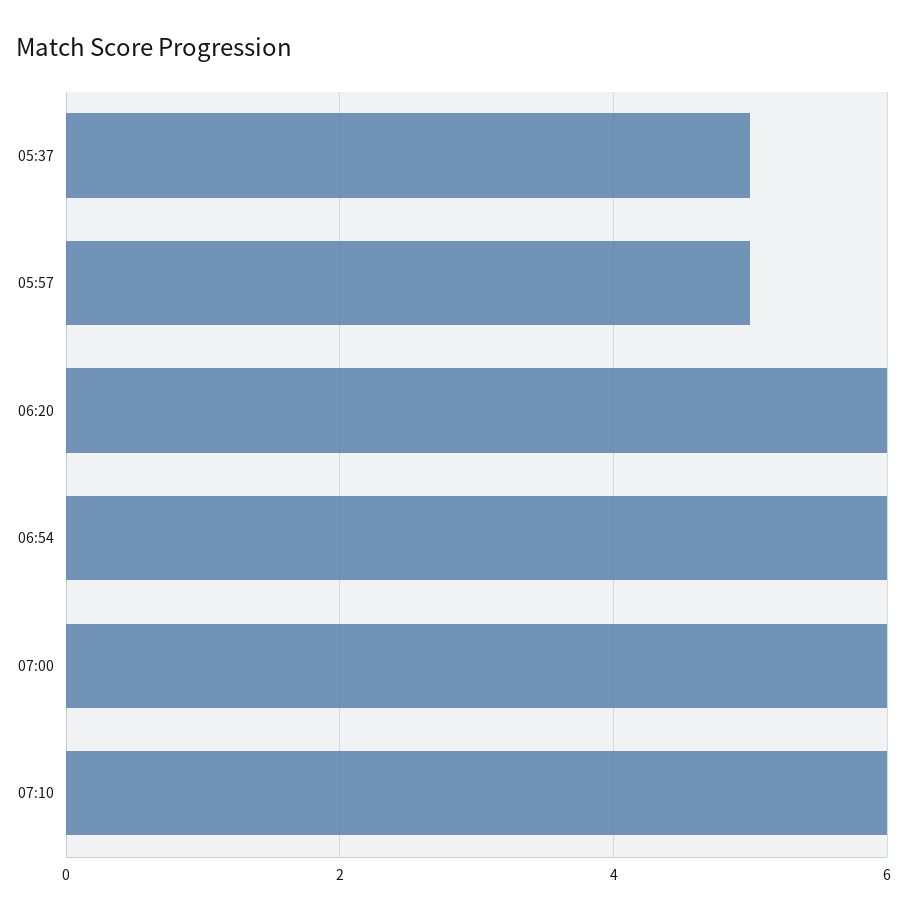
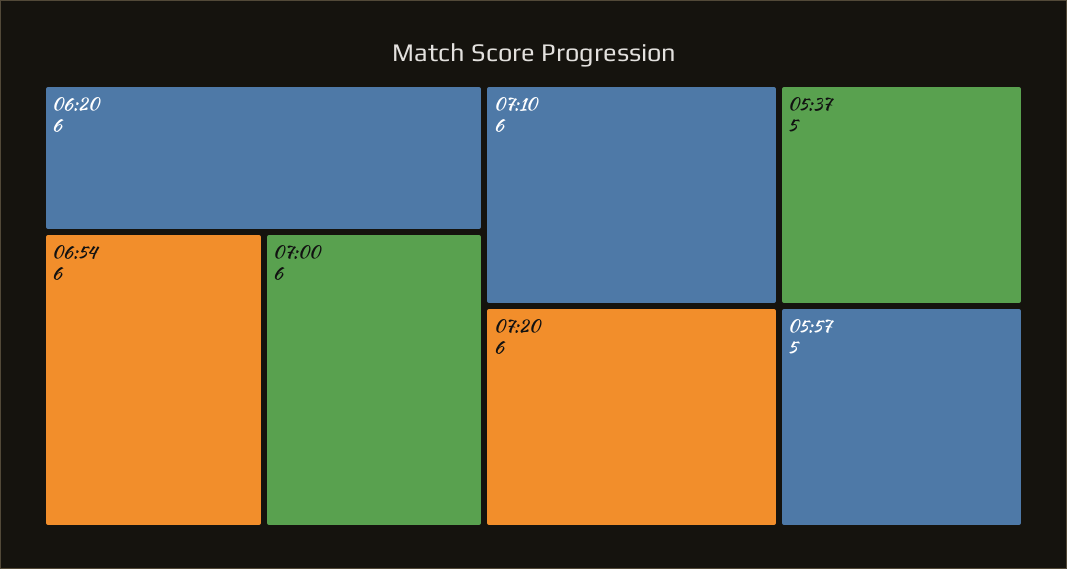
07:20: none -> 6

